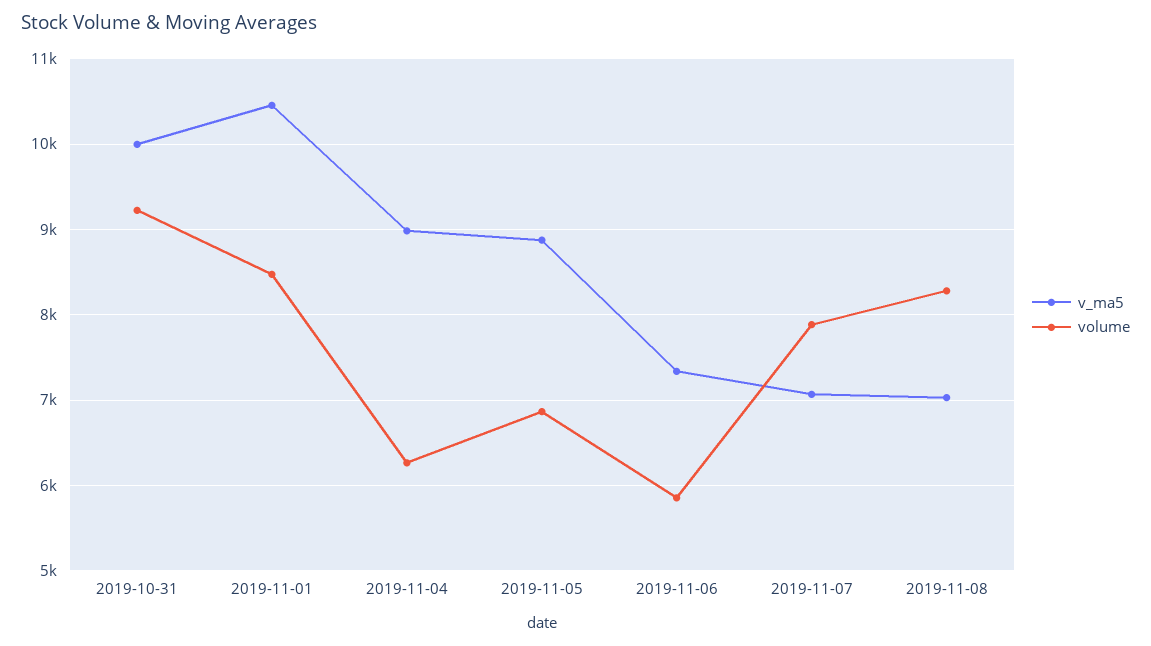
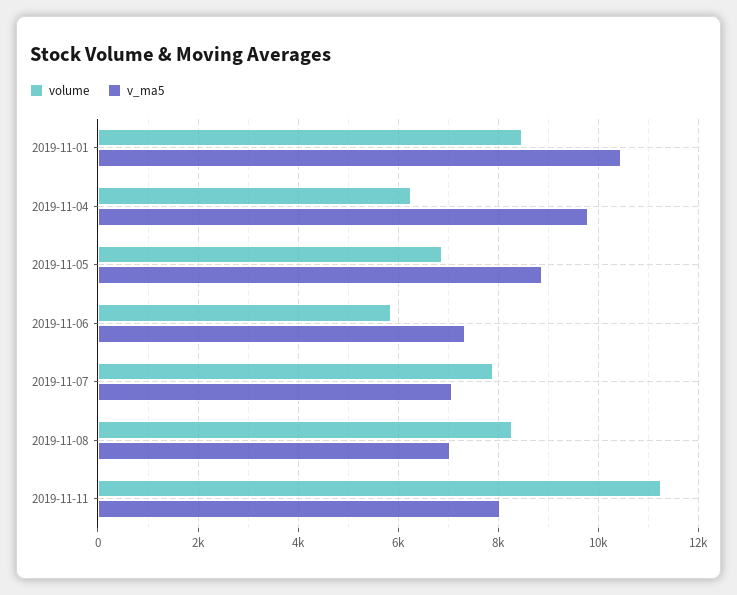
v_ma5, 2019-10-31: 10000 -> none
volume, 2019-10-31: 9200 -> none
v_ma5, 2019-11-04: 9000 -> 9800
volume, 2019-11-11: none -> 11200
v_ma5, 2019-11-11: none -> 8000

